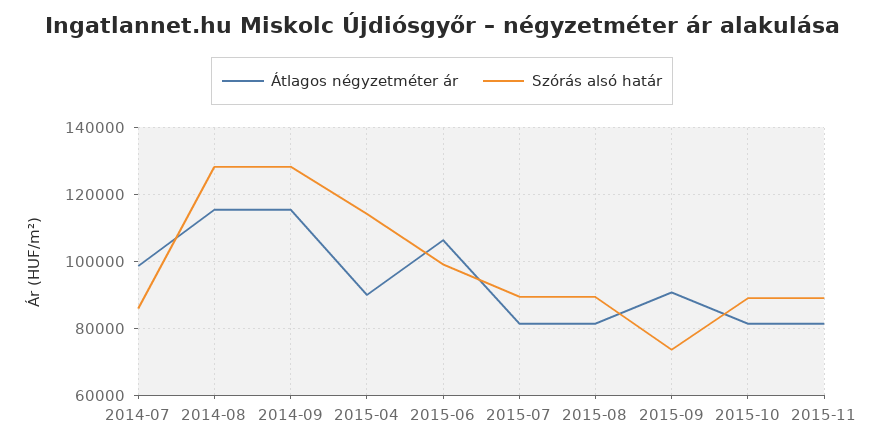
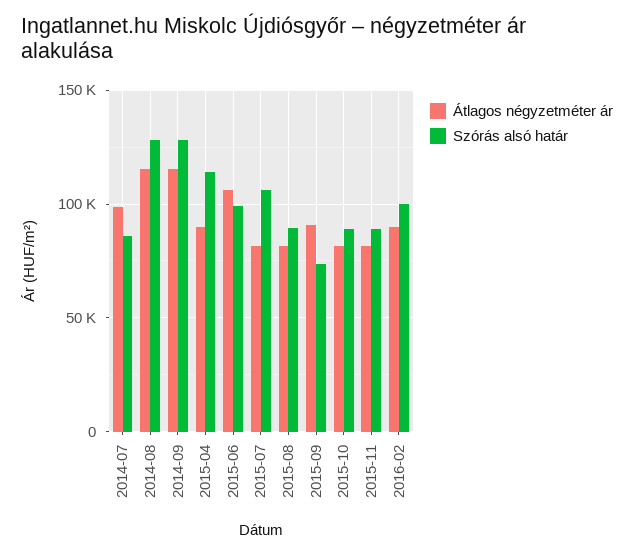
Szórás alsó határ, 2015-07: 90000 -> 105000
Átlagos négyzetméter ár, 2016-02: none -> 90000
Szórás alsó határ, 2016-02: none -> 100000

